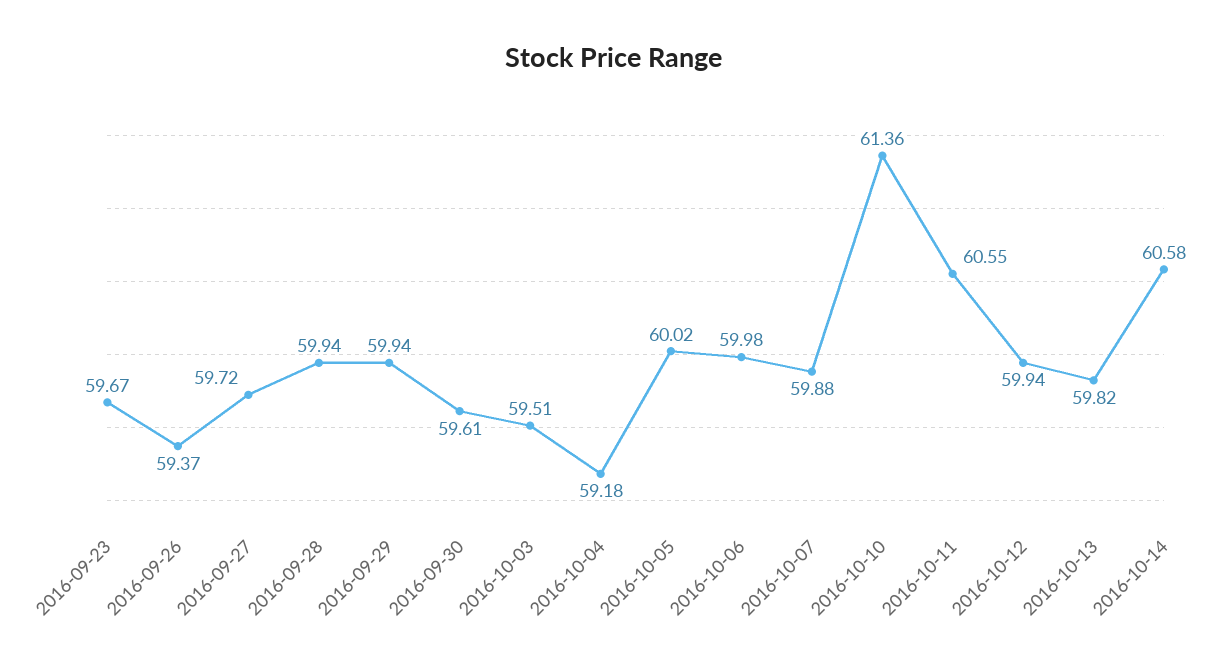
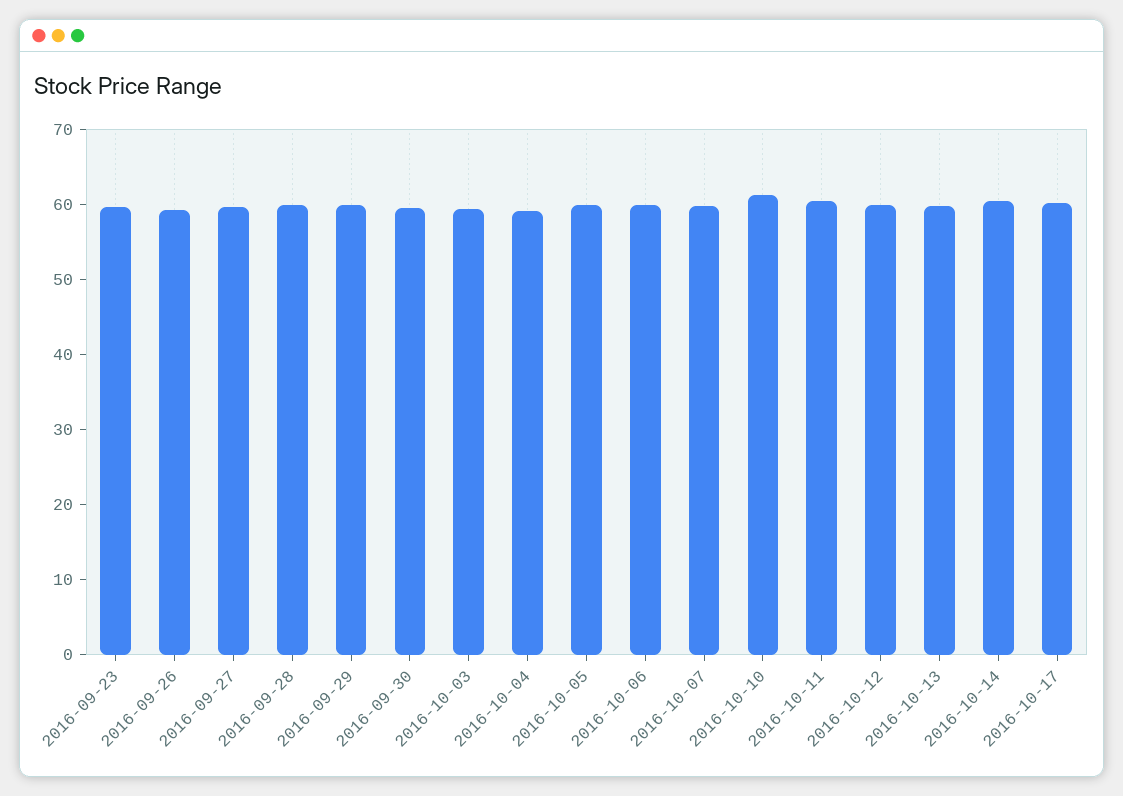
2016-10-17: none -> 60

